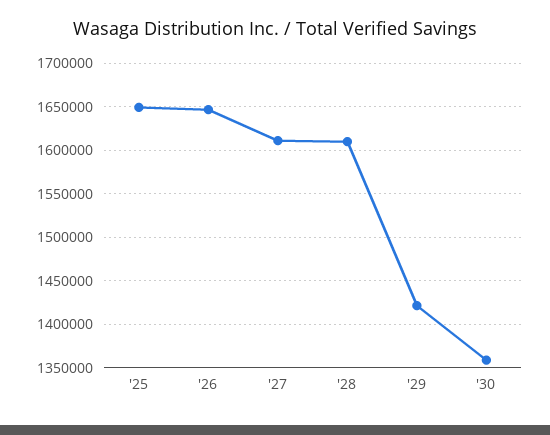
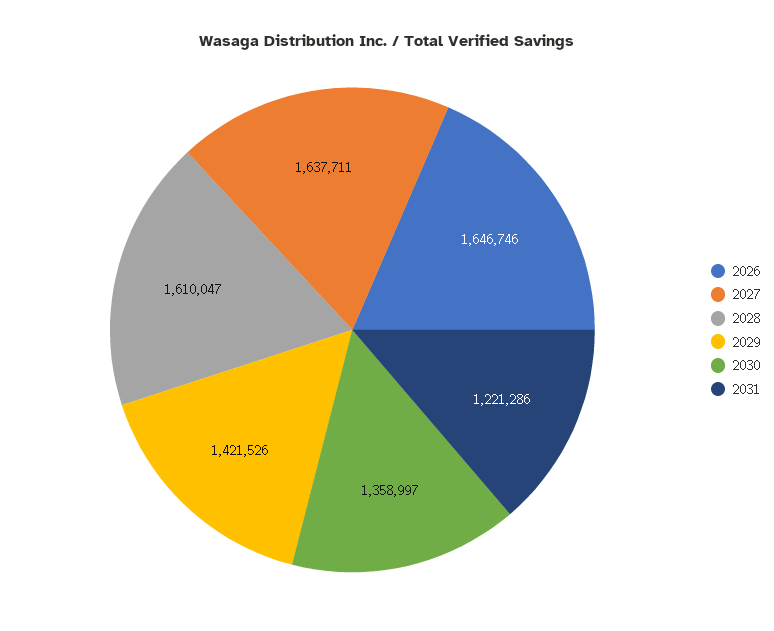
'25: 1650000 -> none
'27: 1610000 -> 1637711
2031: none -> 1221286

